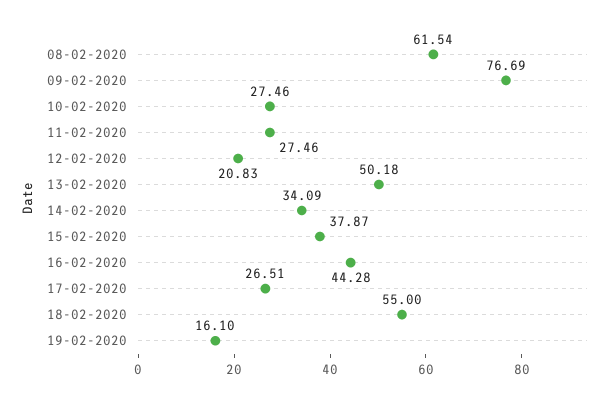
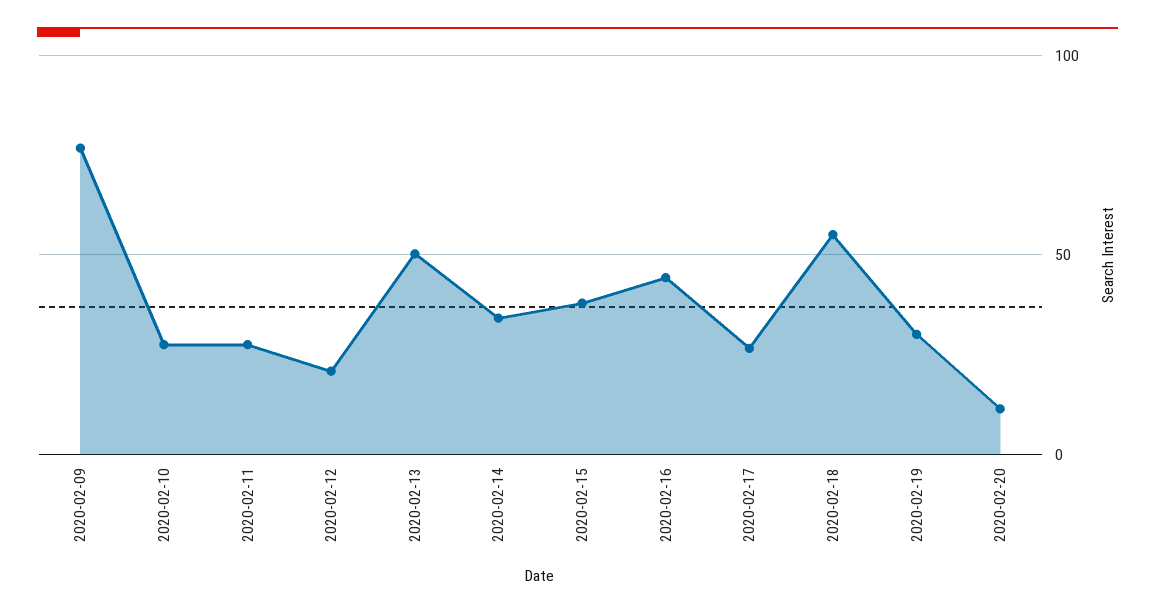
08-02-2020: 61.54 -> none
19-02-2020: 16.1 -> 30
2020-02-20: none -> 10

